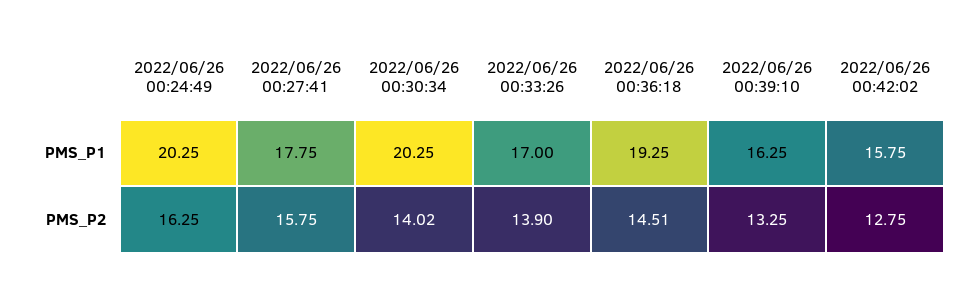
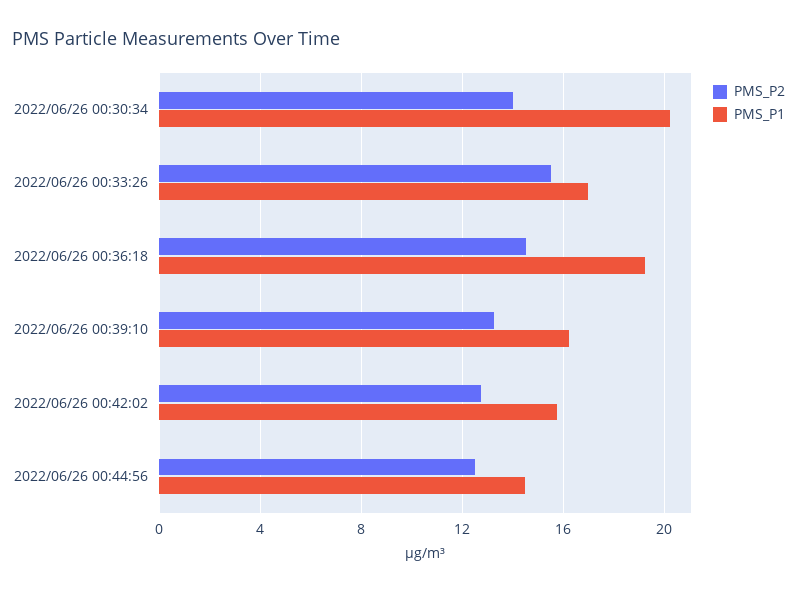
PMS_P1, 2022/06/26 00:24:49: 20.25 -> none
PMS_P1, 2022/06/26 00:27:41: 17.75 -> none
PMS_P2, 2022/06/26 00:24:49: 16.25 -> none
PMS_P2, 2022/06/26 00:27:41: 15.75 -> none
PMS_P2, 2022/06/26 00:33:26: 13.9 -> 15.5
PMS_P2, 2022/06/26 00:44:56: none -> 12.5
PMS_P1, 2022/06/26 00:44:56: none -> 14.5

